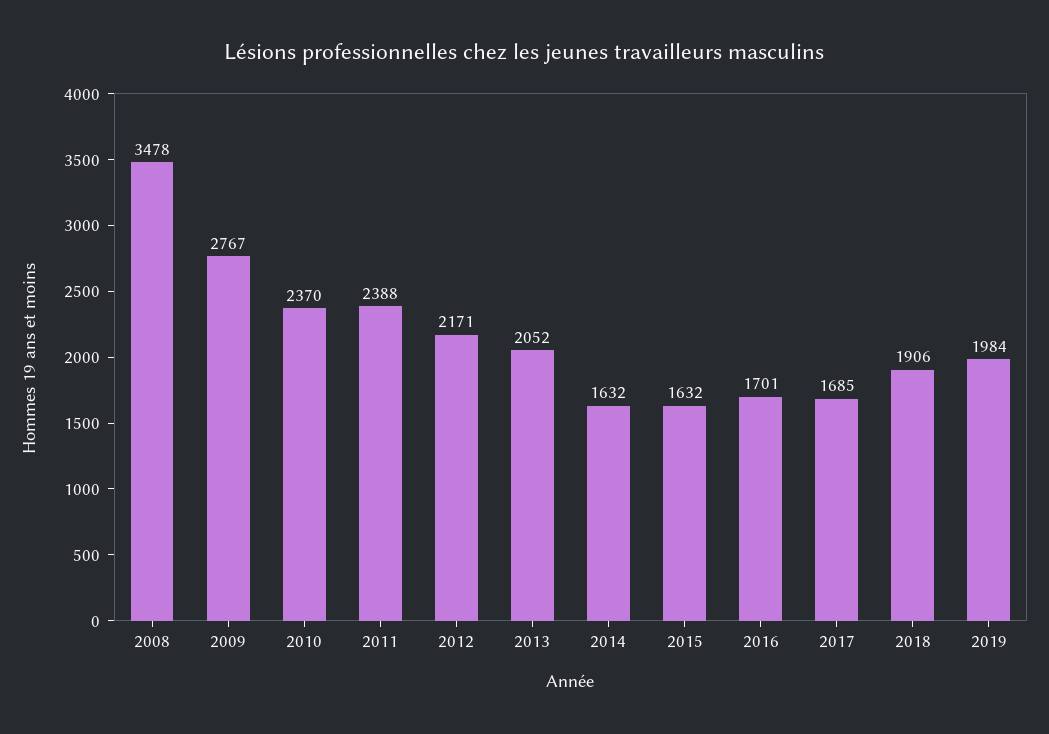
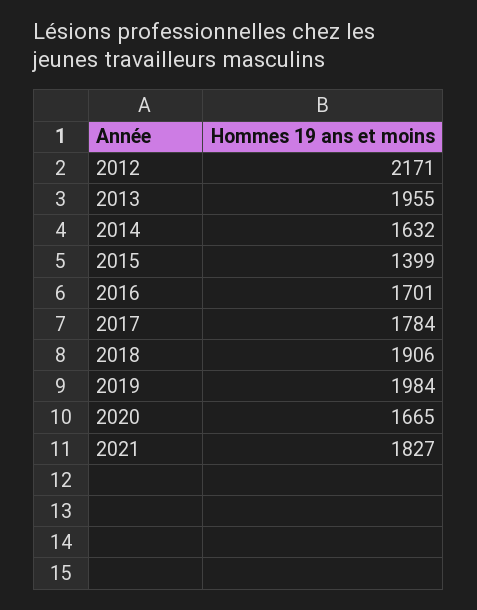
2008: 3478 -> none
2009: 2767 -> none
2010: 2370 -> none
2011: 2388 -> none
2013: 2052 -> 1955
2015: 1632 -> 1399
2017: 1685 -> 1784
2020: none -> 1665
2021: none -> 1827

